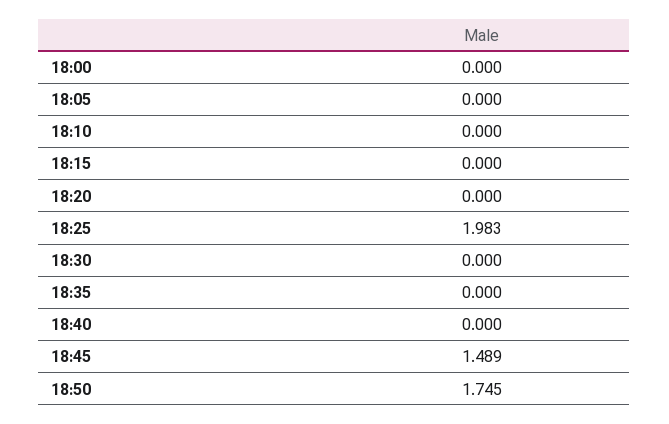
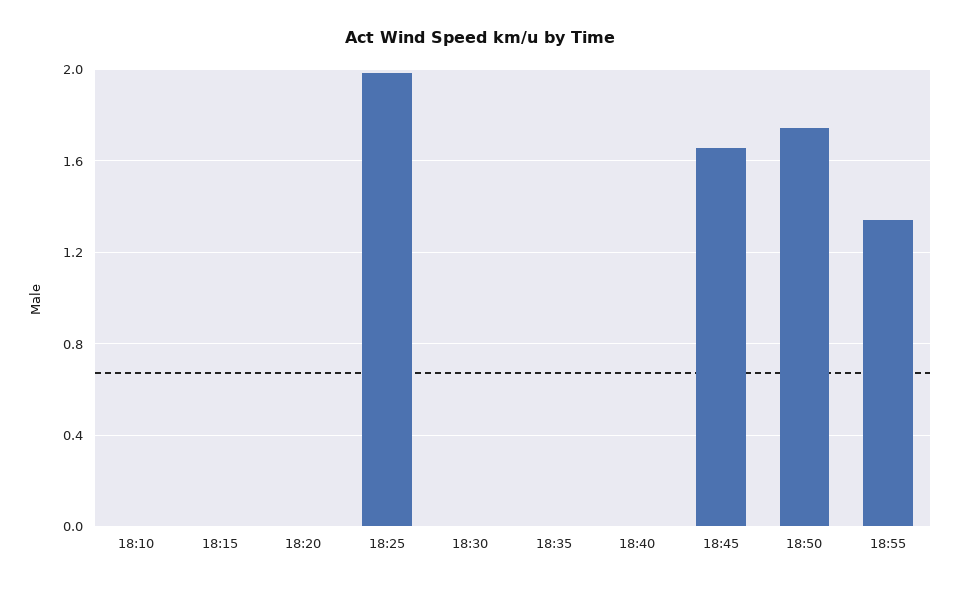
18:00: 0 -> none
18:05: 0 -> none
18:45: 1.489 -> 1.65
18:55: none -> 1.35

